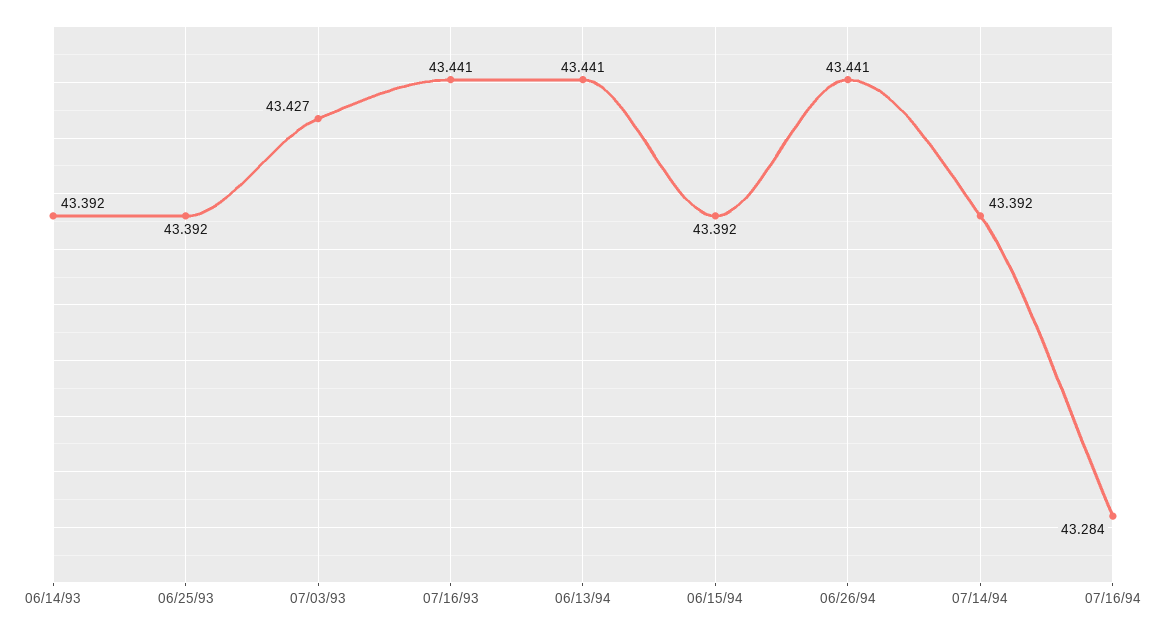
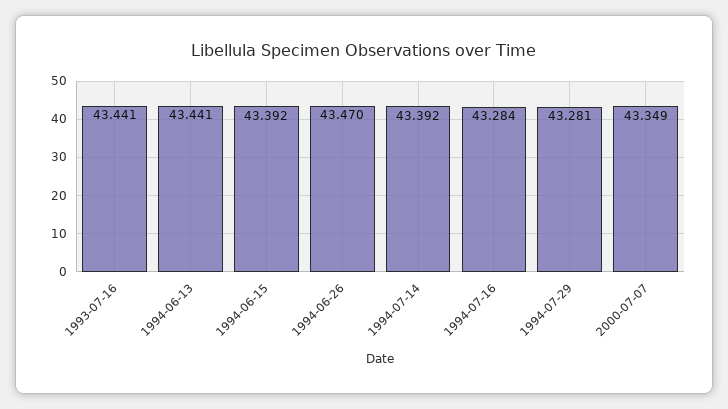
06/14/93: 43.392 -> none
06/25/93: 43.392 -> none
07/03/93: 43.427 -> none
06/26/94: 43.441 -> 43.47
1994-07-29: none -> 43.281
2000-07-07: none -> 43.349

